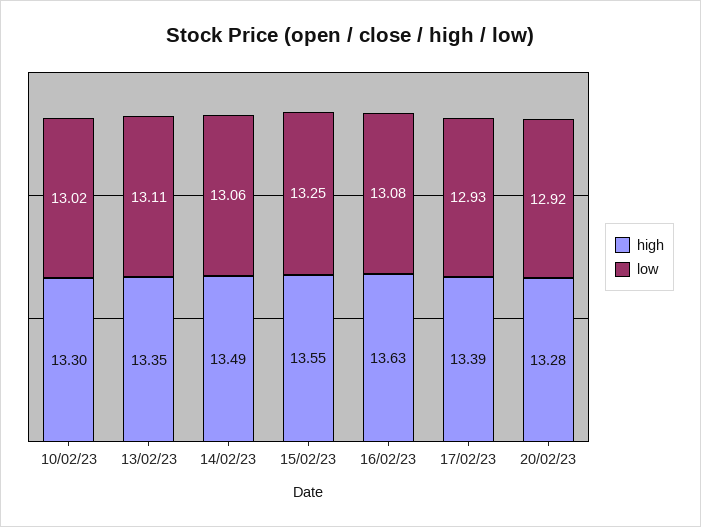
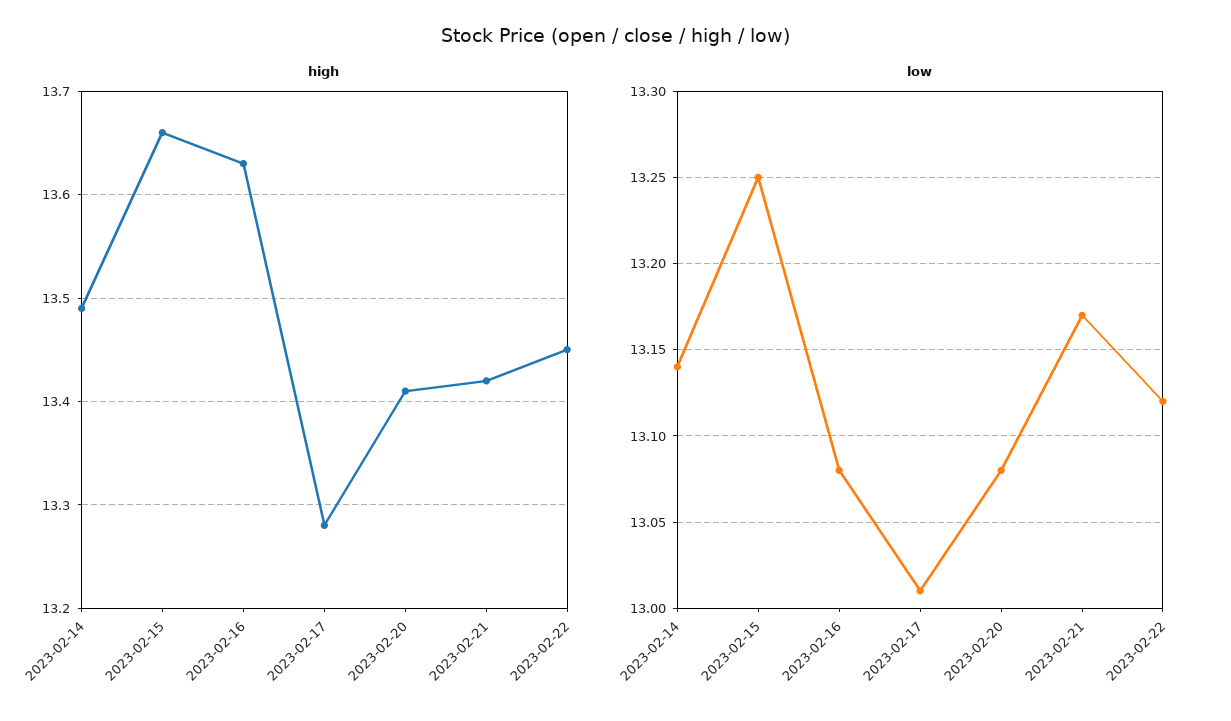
high, 10/02/23: 13.3 -> none
low, 10/02/23: 13.02 -> none
high, 13/02/23: 13.35 -> none
low, 13/02/23: 13.11 -> none
low, 14/02/23: 13.06 -> 13.14
high, 15/02/23: 13.55 -> 13.66
high, 17/02/23: 13.39 -> 13.28
low, 17/02/23: 12.93 -> 13.01
high, 20/02/23: 13.28 -> 13.41
low, 20/02/23: 12.92 -> 13.08
high, 2023-02-21: none -> 13.42
high, 2023-02-22: none -> 13.45
low, 2023-02-21: none -> 13.17
low, 2023-02-22: none -> 13.12

